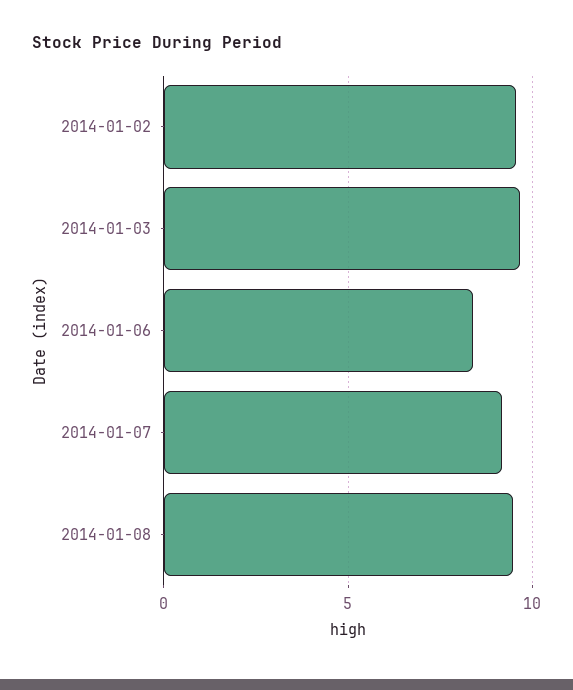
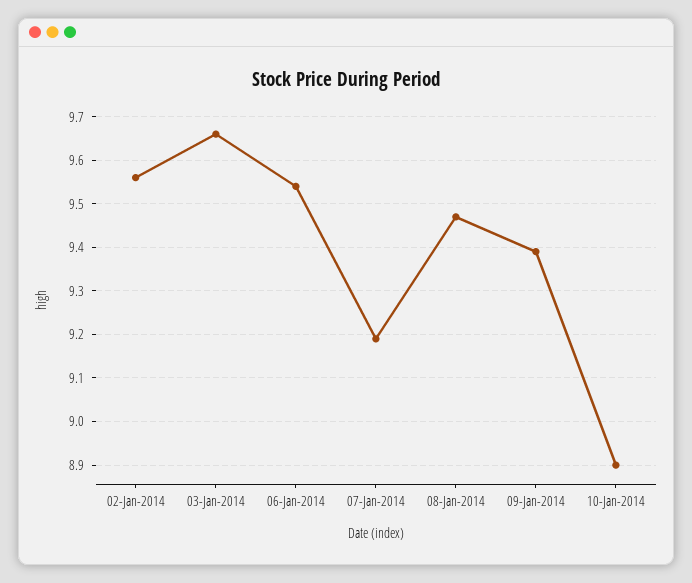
2014-01-06: 8.5 -> 9.55
09-Jan-2014: none -> 9.4
10-Jan-2014: none -> 8.9

